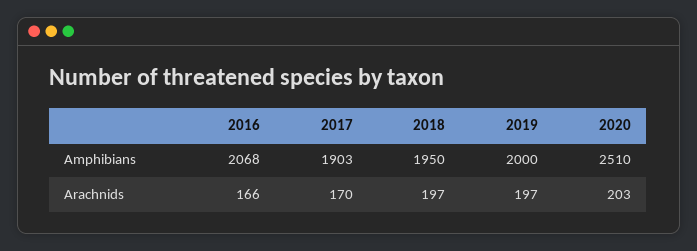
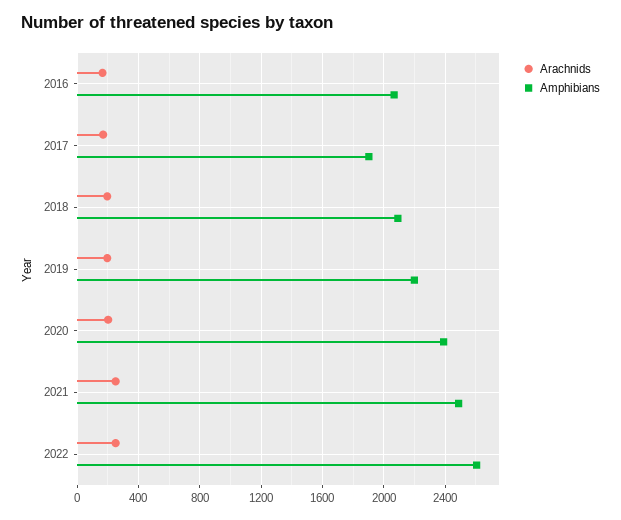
Amphibians, 2018: 1950 -> 2100
Amphibians, 2019: 2000 -> 2200
Amphibians, 2020: 2510 -> 2400
Arachnids, 2021: none -> 250
Amphibians, 2021: none -> 2500
Arachnids, 2022: none -> 250
Amphibians, 2022: none -> 2600

